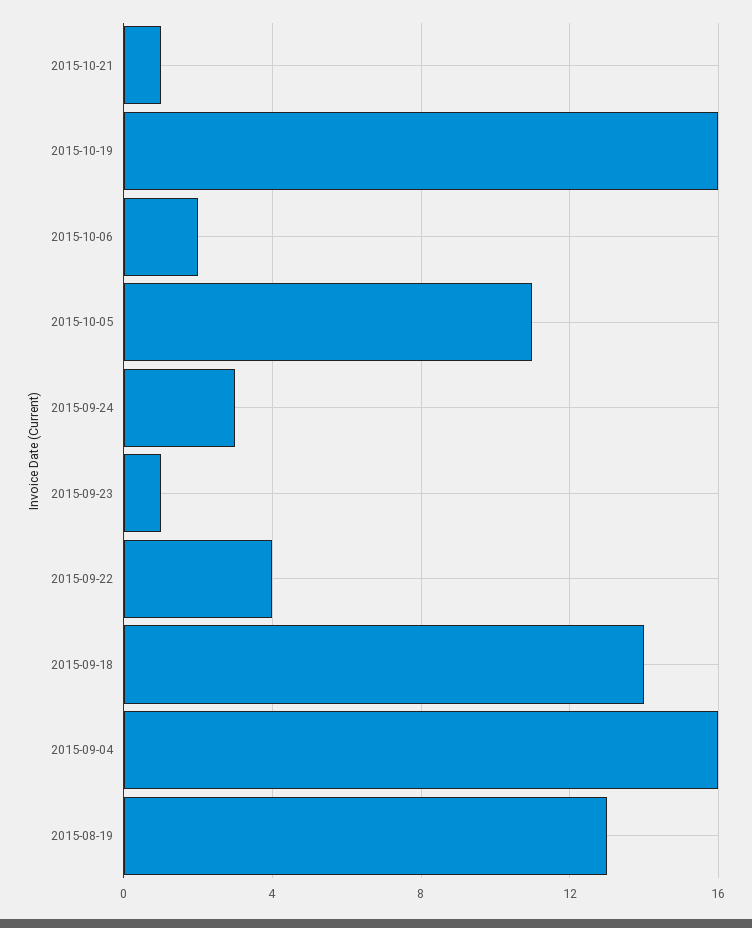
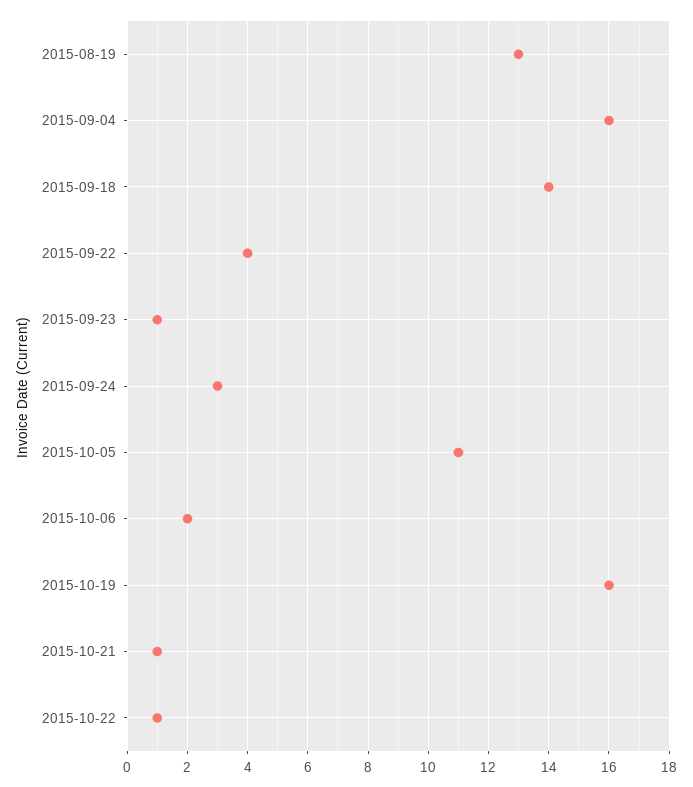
2015-10-22: none -> 1

